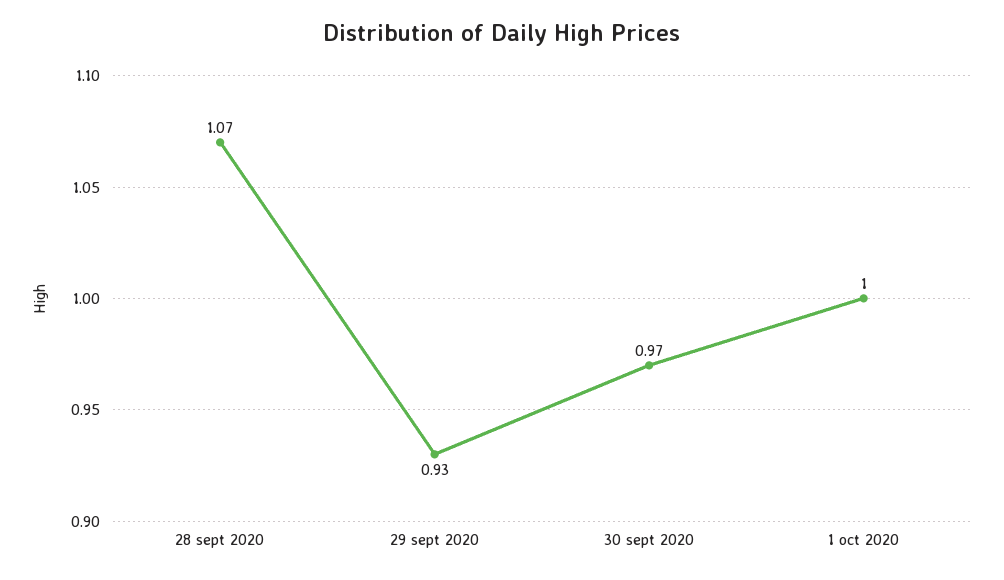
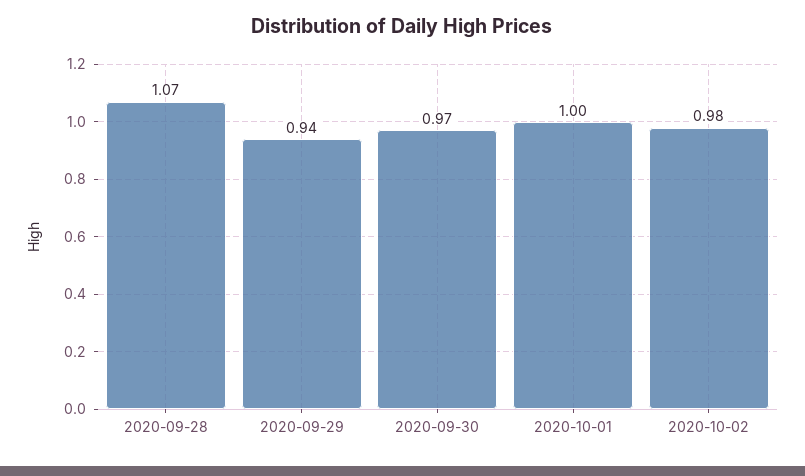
29 sept 2020: 0.93 -> 0.94
2020-10-02: none -> 0.98

